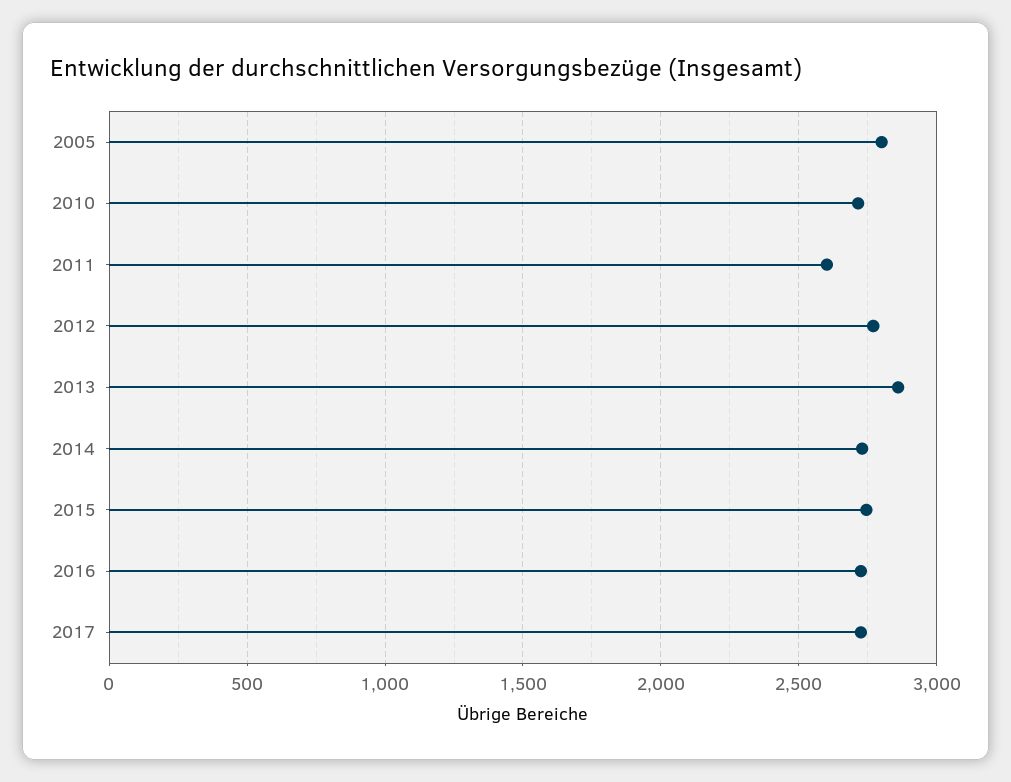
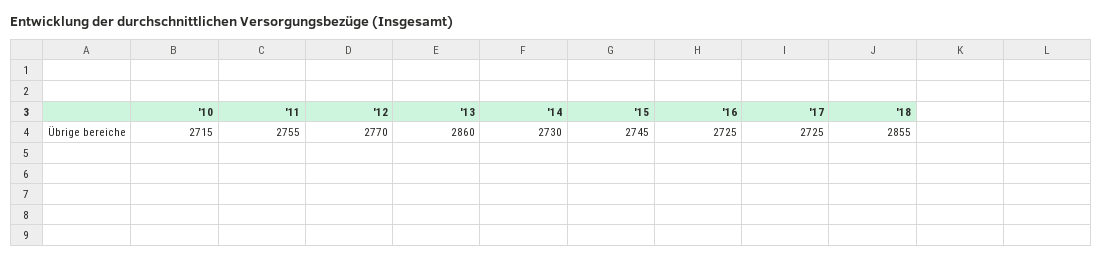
2005: 2800 -> none
2011: 2600 -> 2755
'18: none -> 2855

